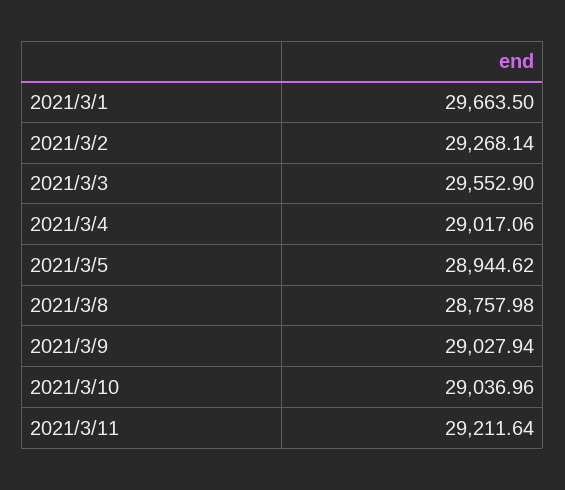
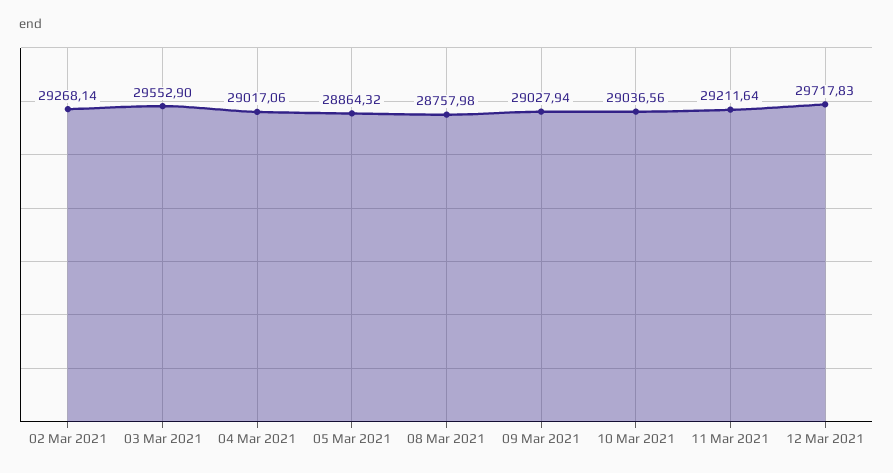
2021/3/1: 29663.5 -> none
2021/3/5: 28944.62 -> 28864.32
2021/3/10: 29036.96 -> 29036.56
12 Mar 2021: none -> 29717.83

